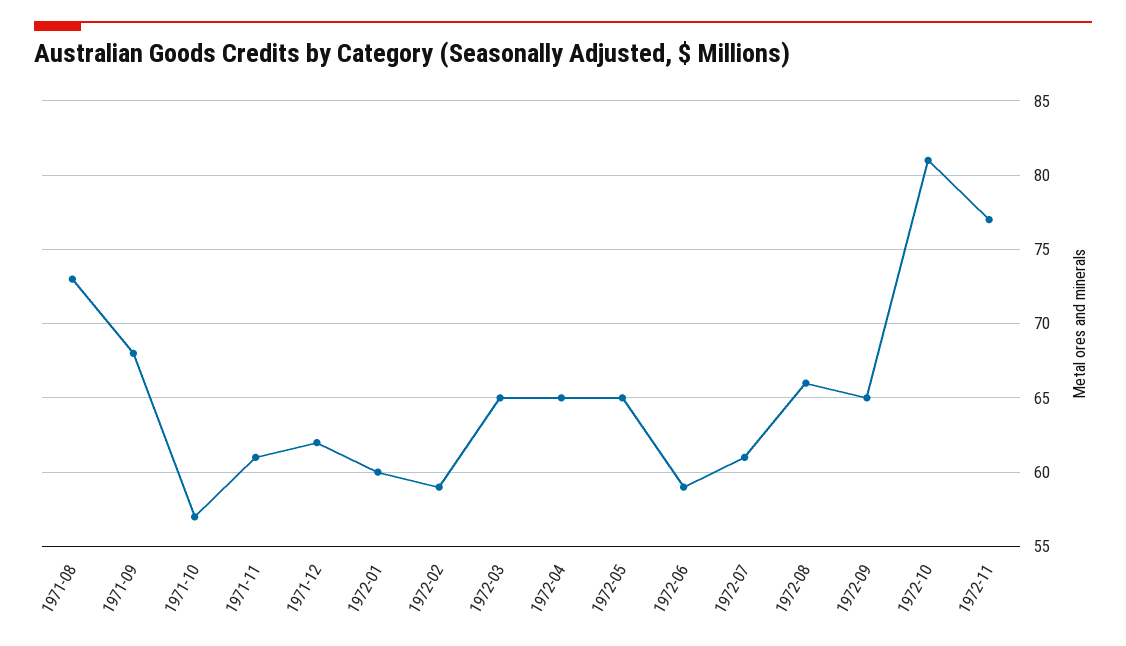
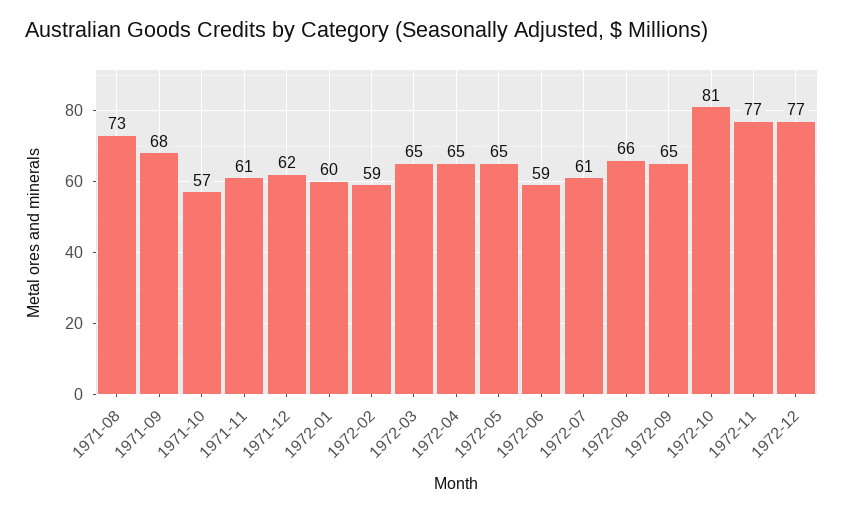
1972-12: none -> 77

